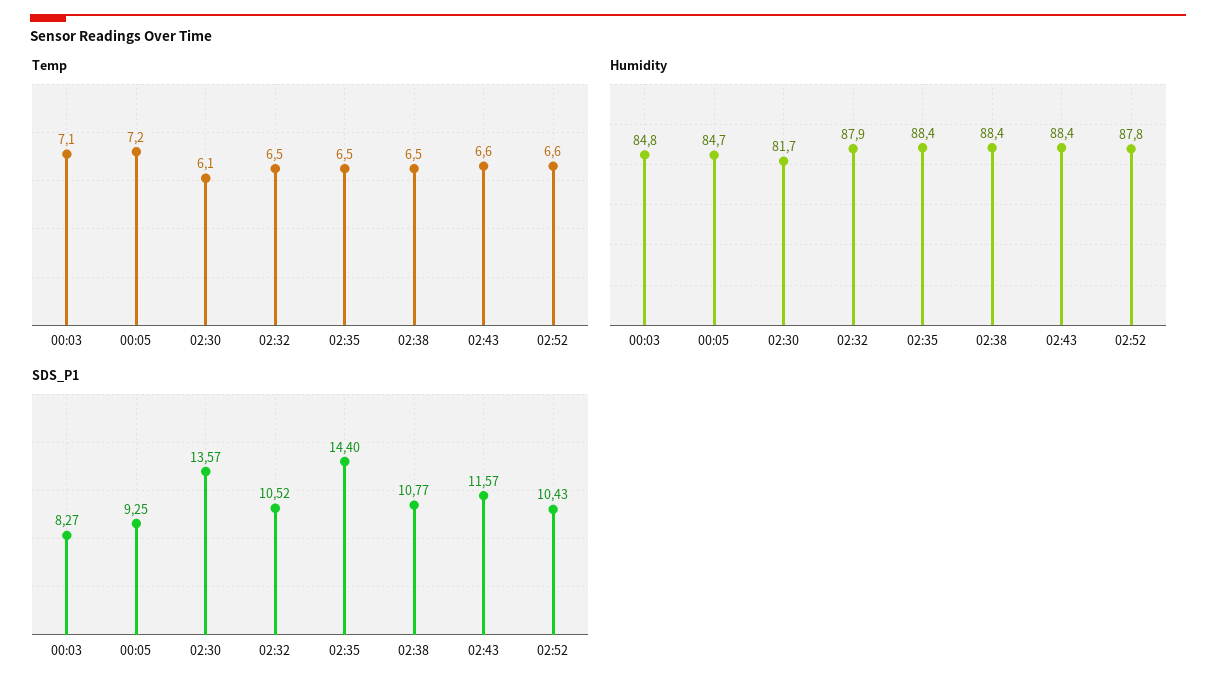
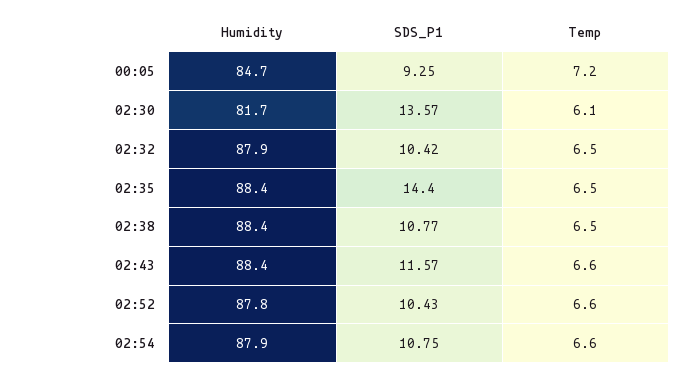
Temp, 00:03: 7.1 -> none
Humidity, 00:03: 84.8 -> none
SDS_P1, 00:03: 8.27 -> none
SDS_P1, 02:32: 10.52 -> 10.42
Humidity, 02:54: none -> 87.9
SDS_P1, 02:54: none -> 10.75
Temp, 02:54: none -> 6.6

